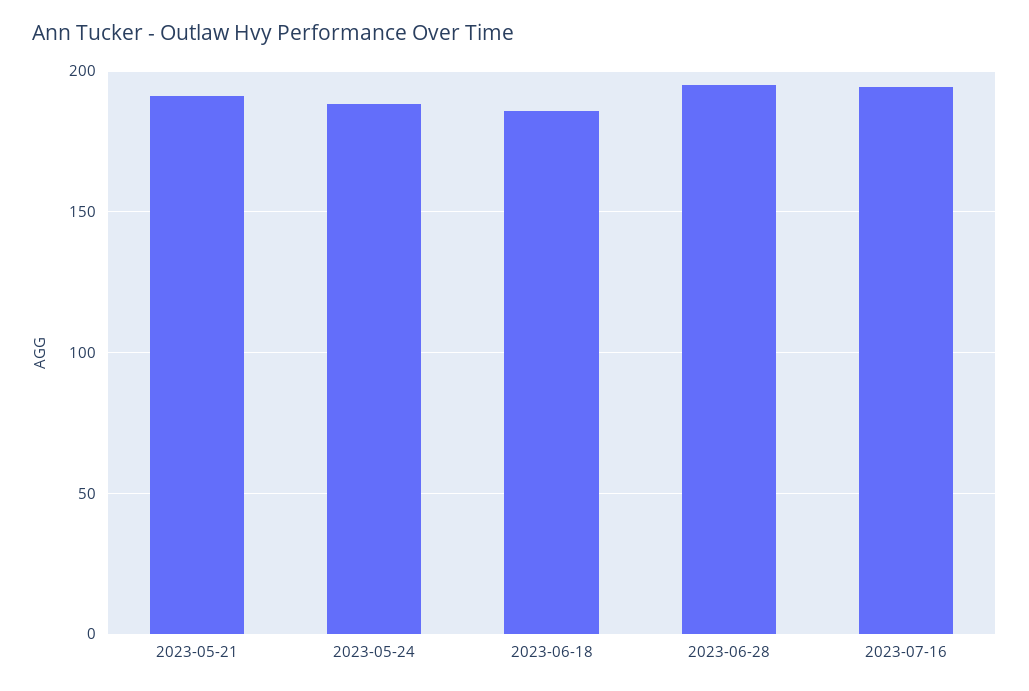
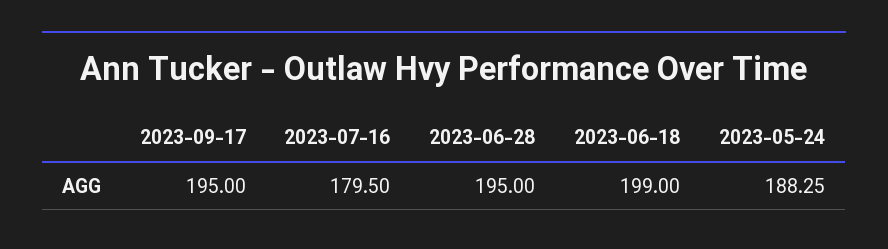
2023-05-21: 190 -> none
2023-06-18: 185 -> 199
2023-07-16: 195 -> 179.5
2023-09-17: none -> 195

